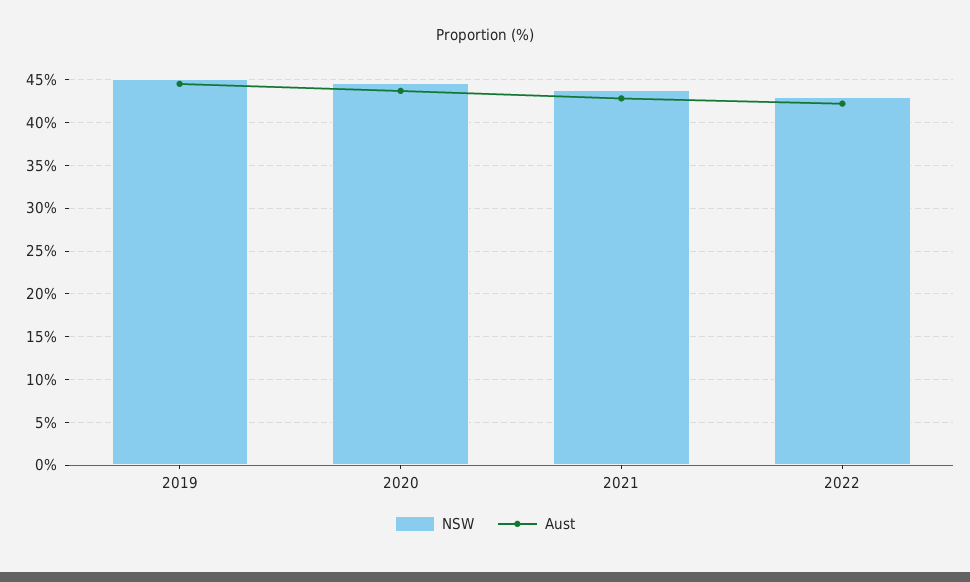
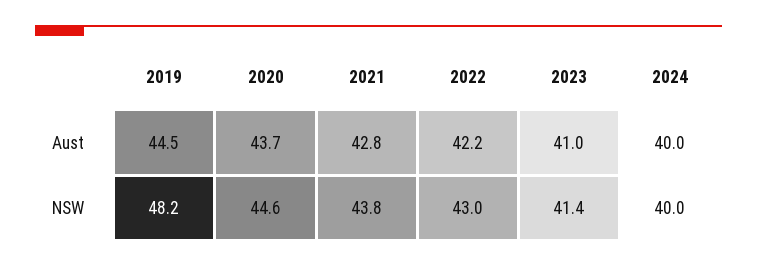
NSW, 2019: 45 -> 48.2
Aust, 2023: none -> 41
Aust, 2024: none -> 40
NSW, 2023: none -> 41.4
NSW, 2024: none -> 40

